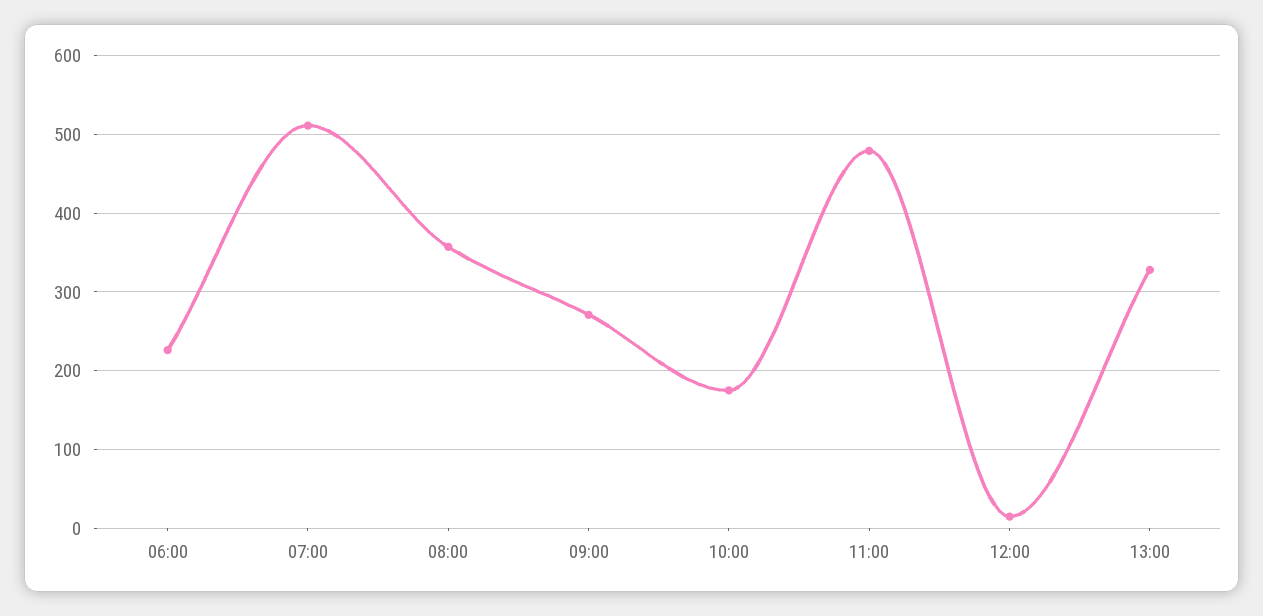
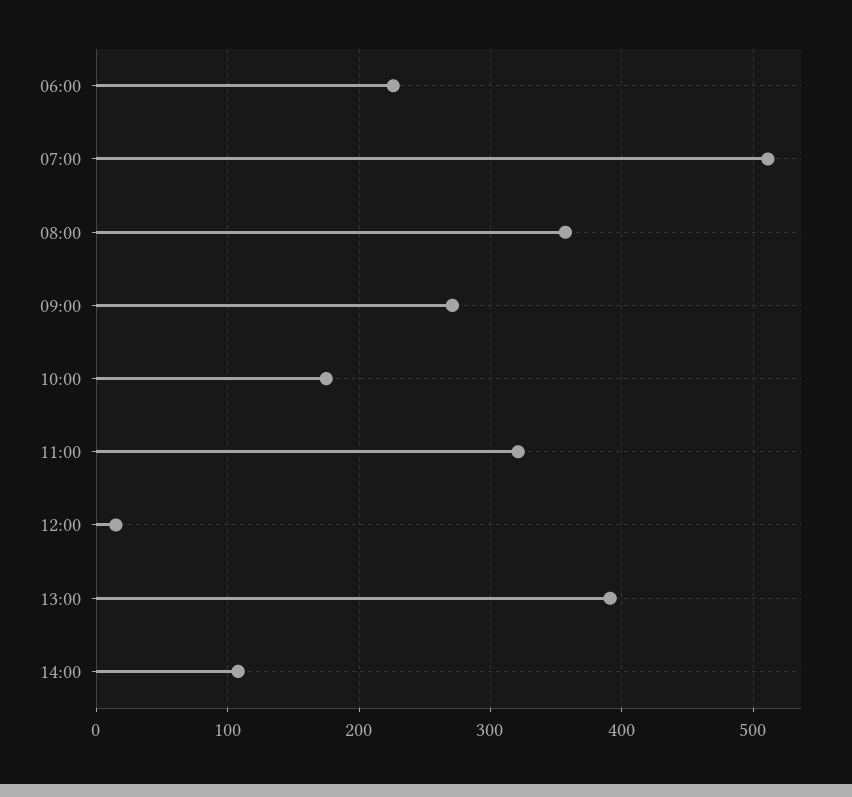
11:00: 480 -> 320
13:00: 330 -> 390
14:00: none -> 110

